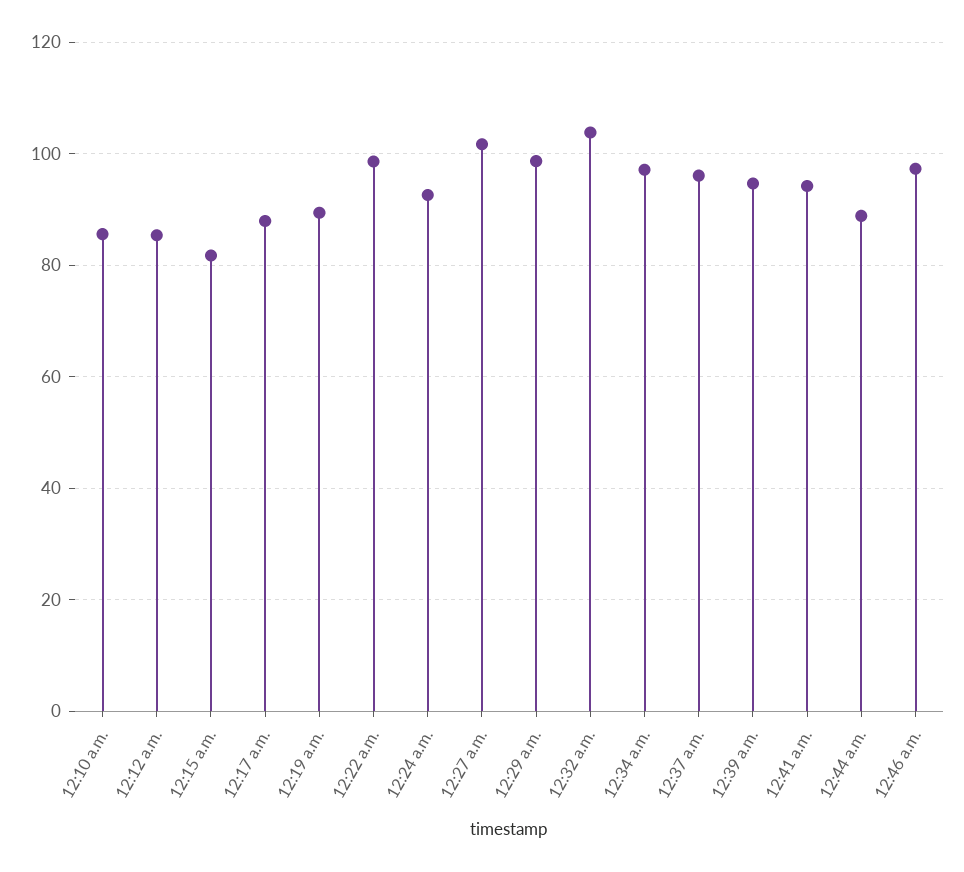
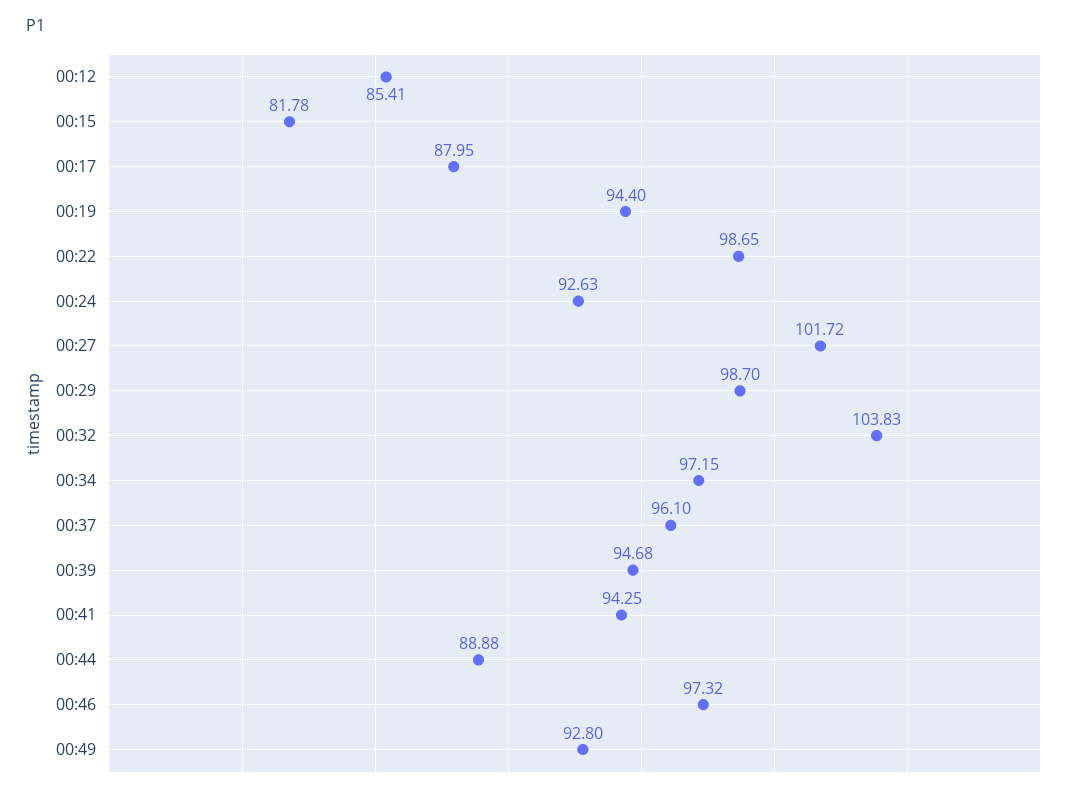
12:10 a.m.: 86 -> none
12:19 a.m.: 90 -> 94.4
00:49: none -> 92.8

